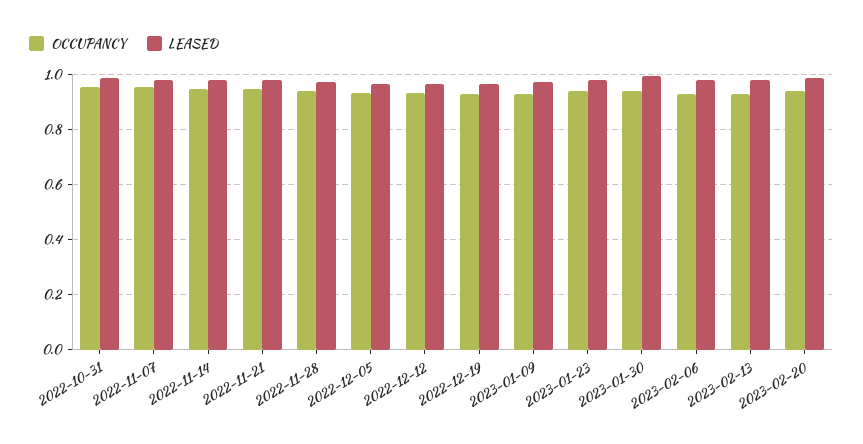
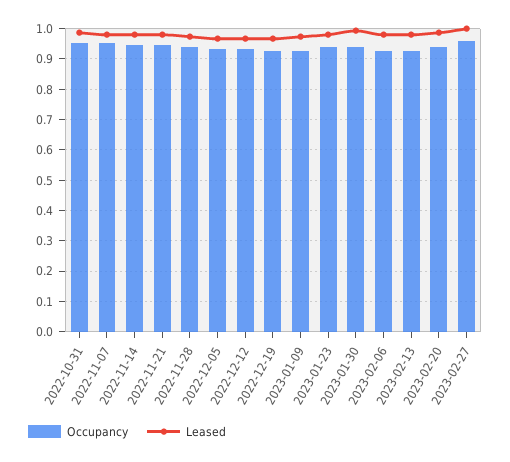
OCCUPANCY, 2023-02-27: none -> 0.96
LEASED, 2023-02-27: none -> 1

